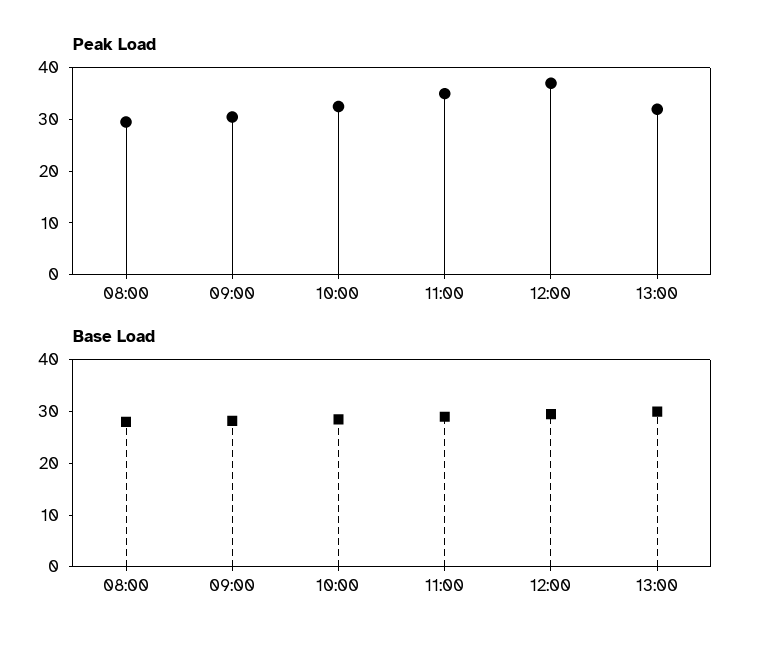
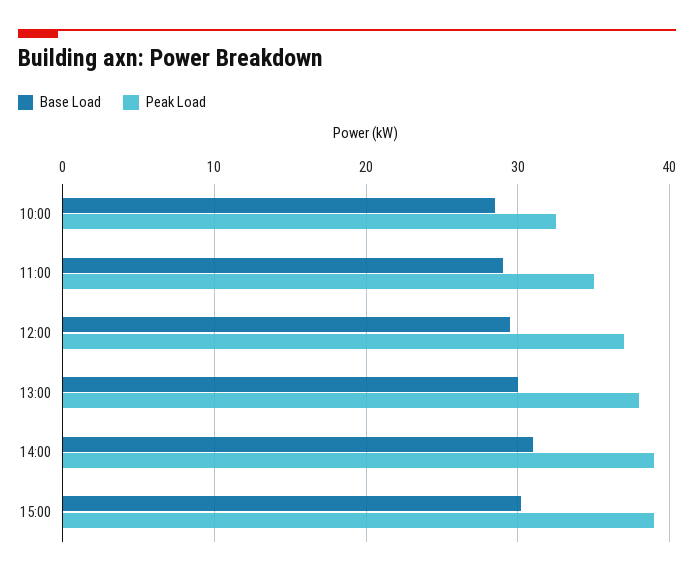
Peak Load, 08:00: 30 -> none
Peak Load, 09:00: 30 -> none
Peak Load, 13:00: 32 -> 38
Base Load, 08:00: 28 -> none
Base Load, 09:00: 28 -> none
Base Load, 14:00: none -> 31
Peak Load, 14:00: none -> 39
Base Load, 15:00: none -> 30
Peak Load, 15:00: none -> 39

